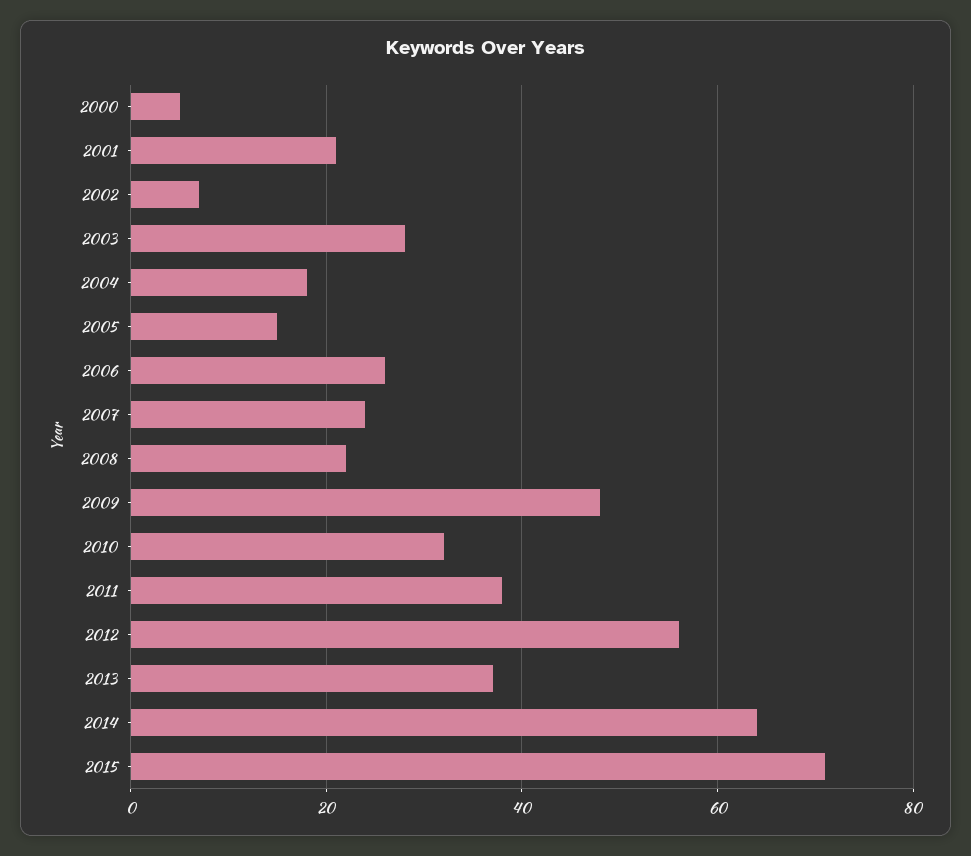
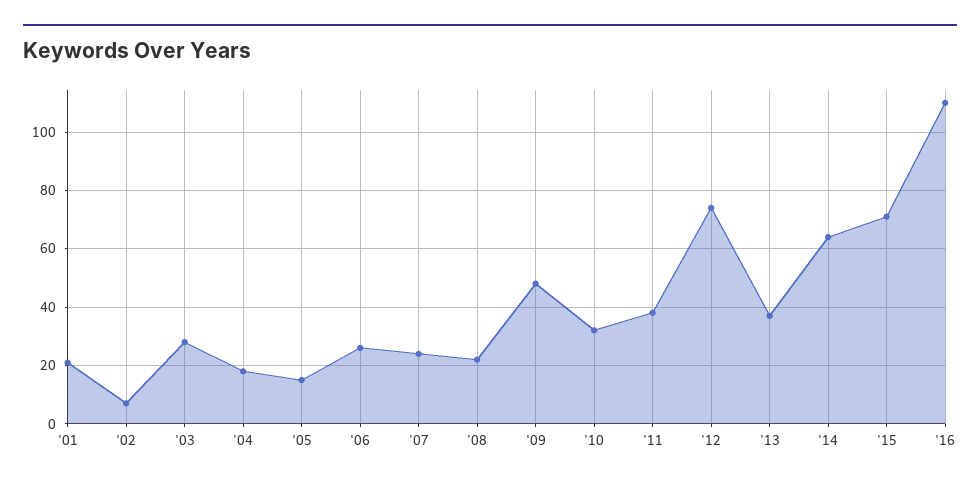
2000: 5 -> none
2012: 55 -> 75
'16: none -> 110

